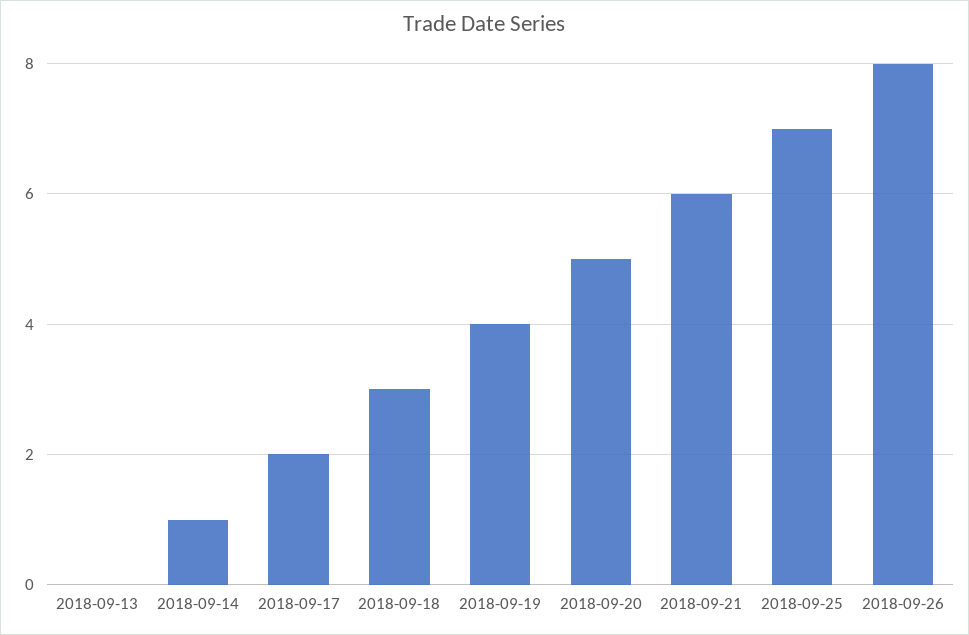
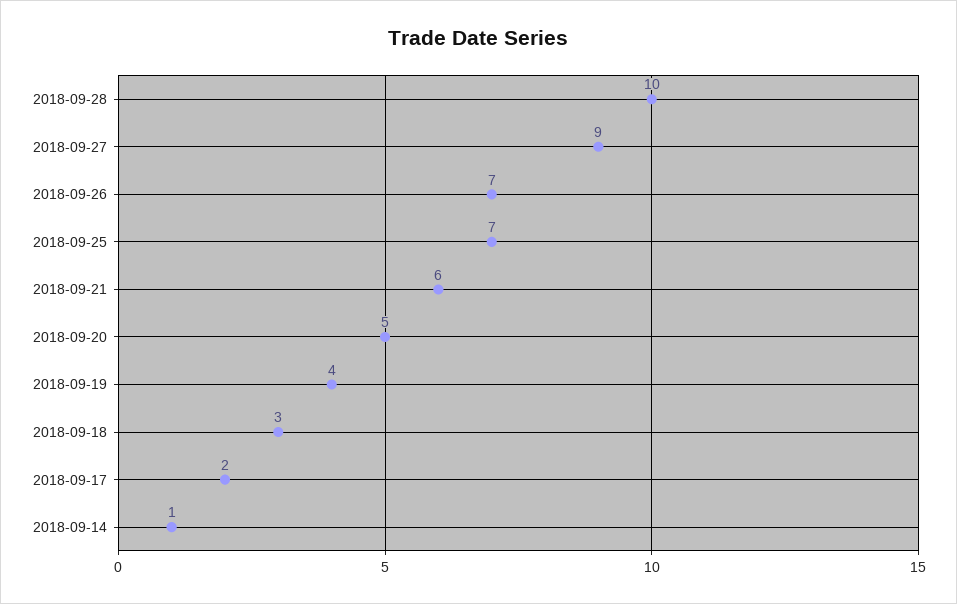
2018-09-13: 0 -> none
2018-09-26: 8 -> 7
2018-09-28: none -> 10
2018-09-27: none -> 9

